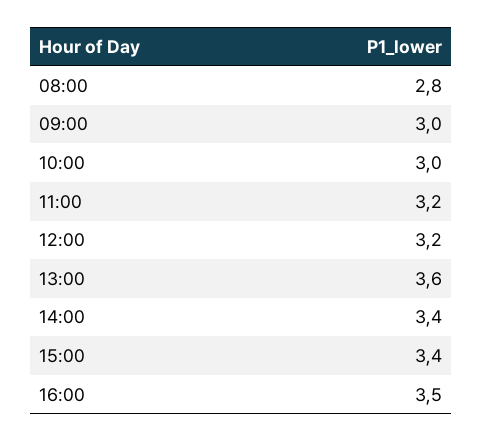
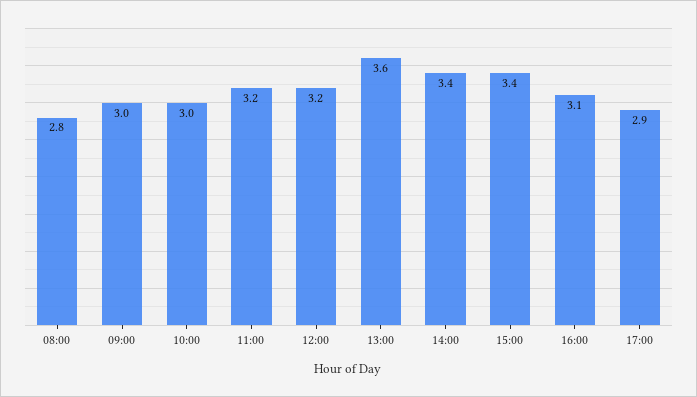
16:00: 3.5 -> 3.1
17:00: none -> 2.9

